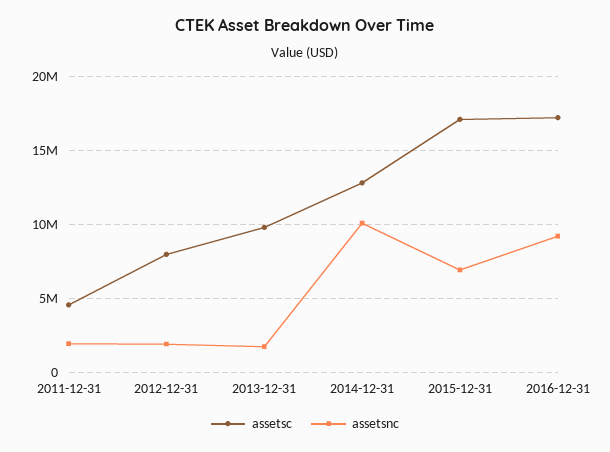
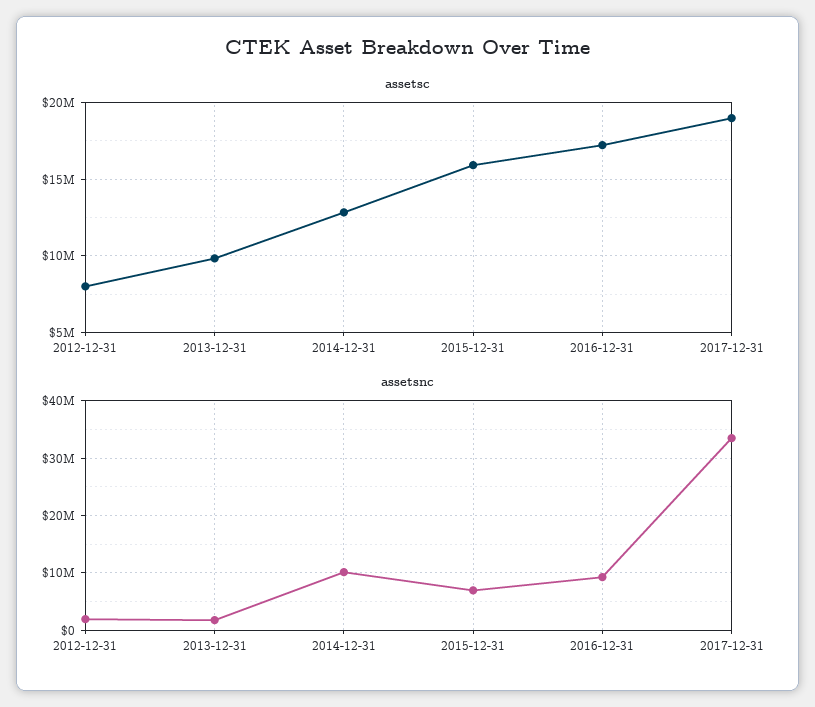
assetsc, 2011-12-31: 4500000 -> none
assetsnc, 2011-12-31: 2000000 -> none
assetsc, 2015-12-31: 17000000 -> 16000000
assetsc, 2017-12-31: none -> 19000000
assetsnc, 2017-12-31: none -> 34000000

